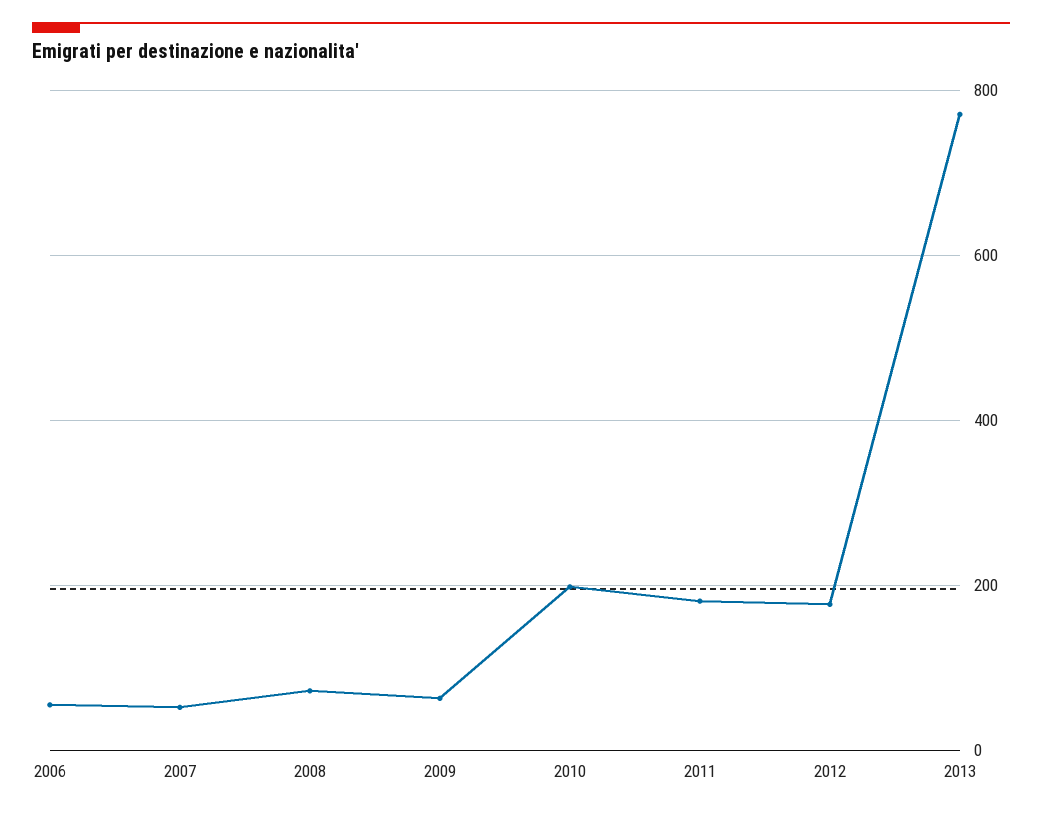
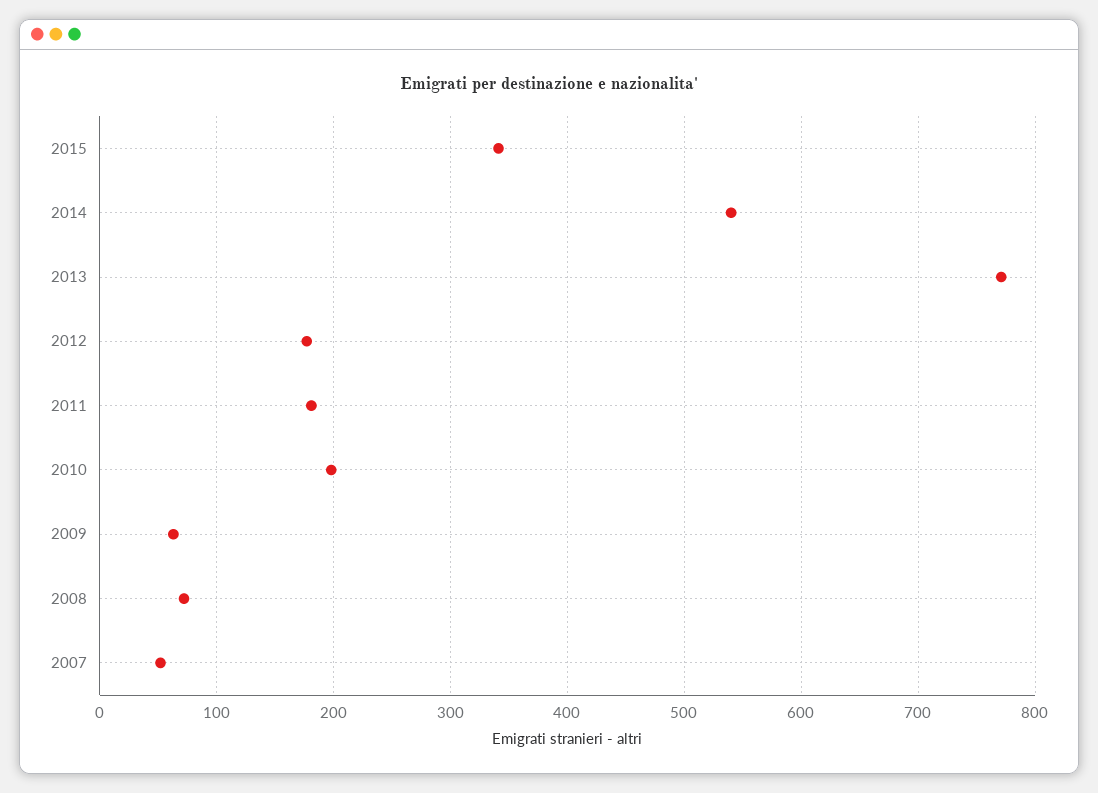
2006: 60 -> none
2015: none -> 340
2014: none -> 540

